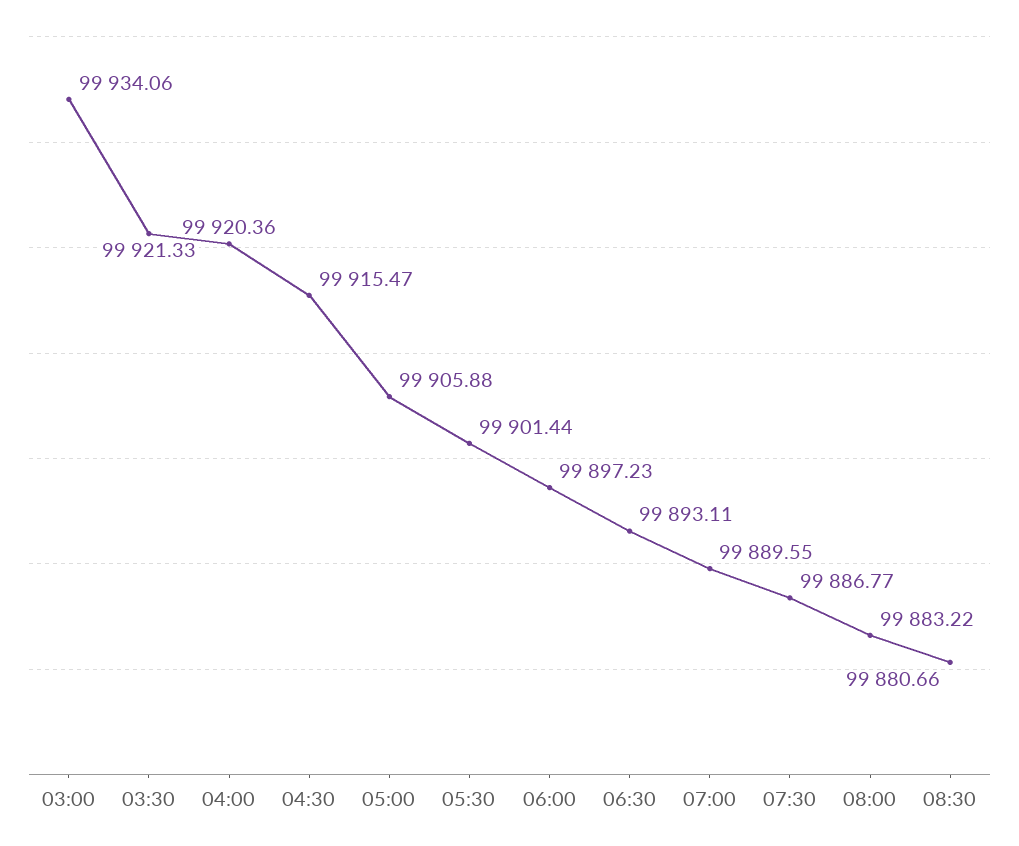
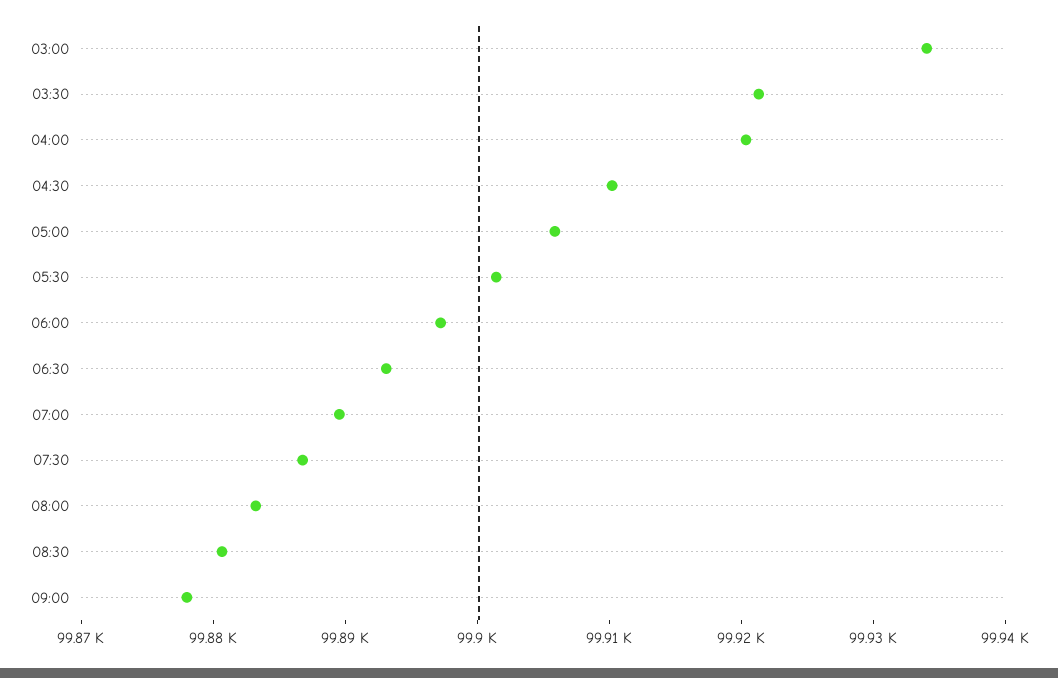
04:30: 99915.47 -> 99910
09:00: none -> 99878

